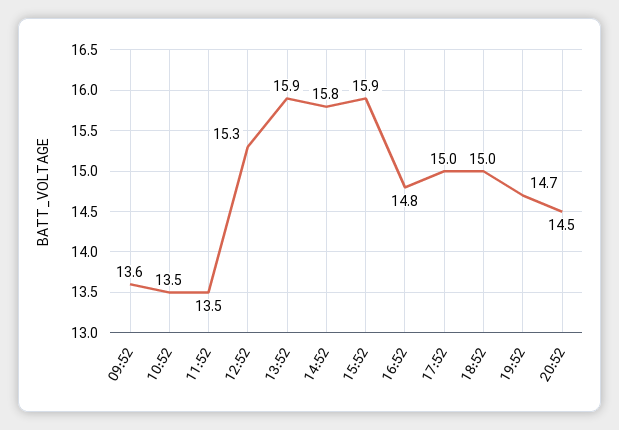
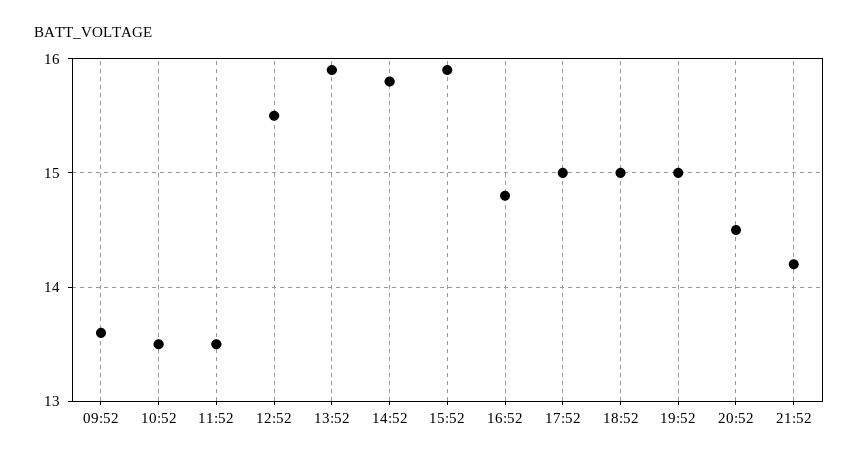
12:52: 15.3 -> 15.5
19:52: 14.7 -> 15
21:52: none -> 14.2

